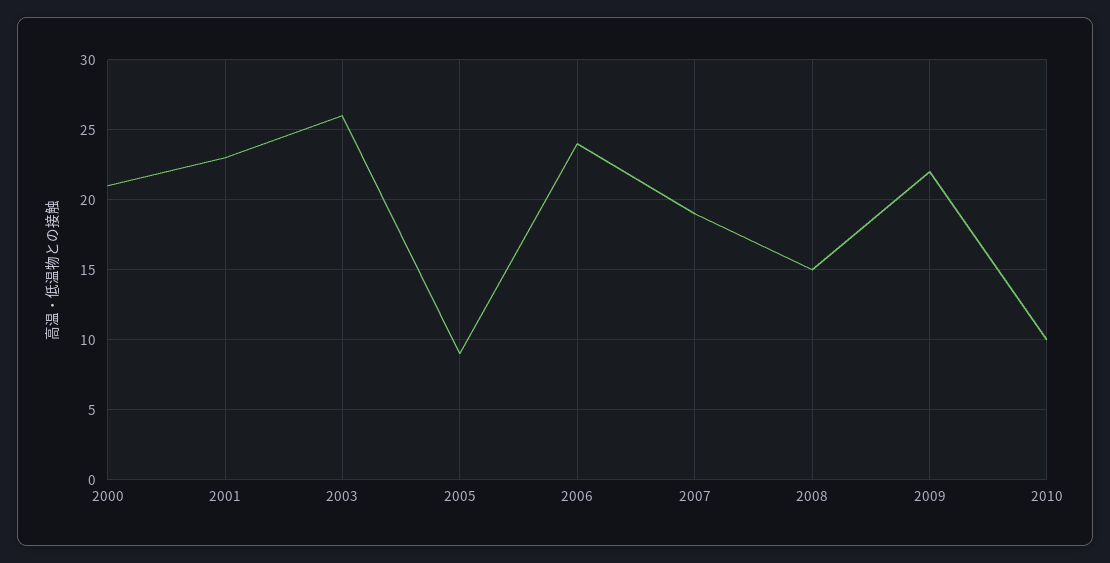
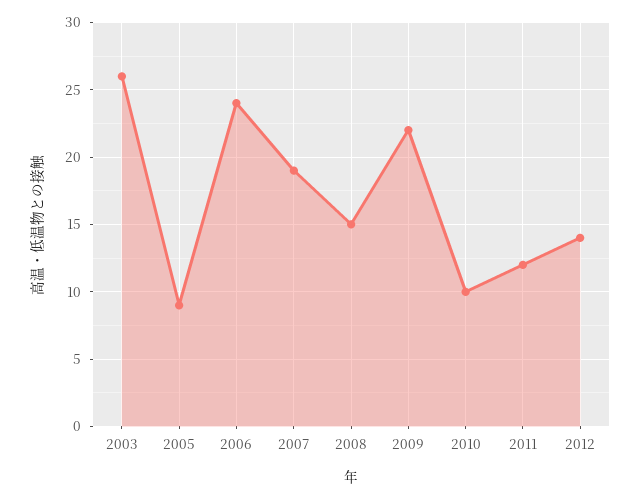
2000: 21 -> none
2001: 23 -> none
2011: none -> 12
2012: none -> 14

